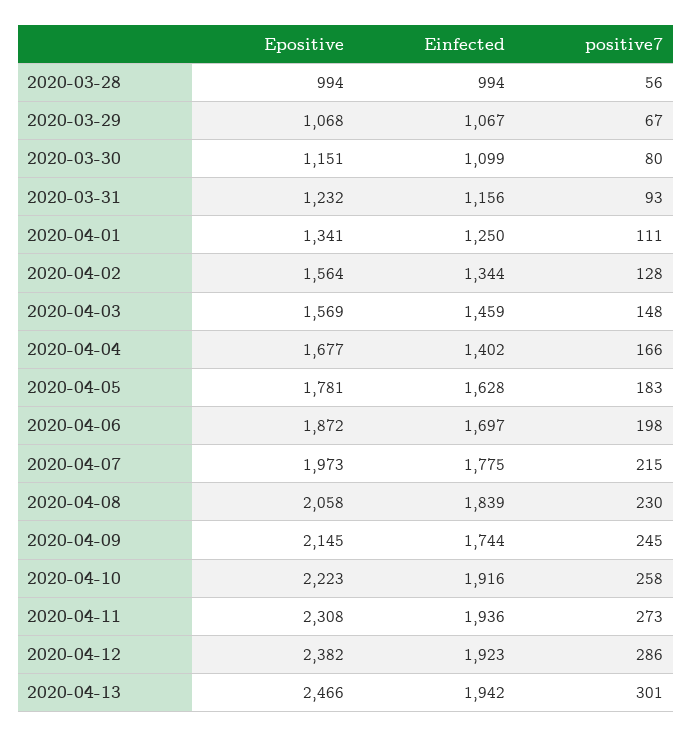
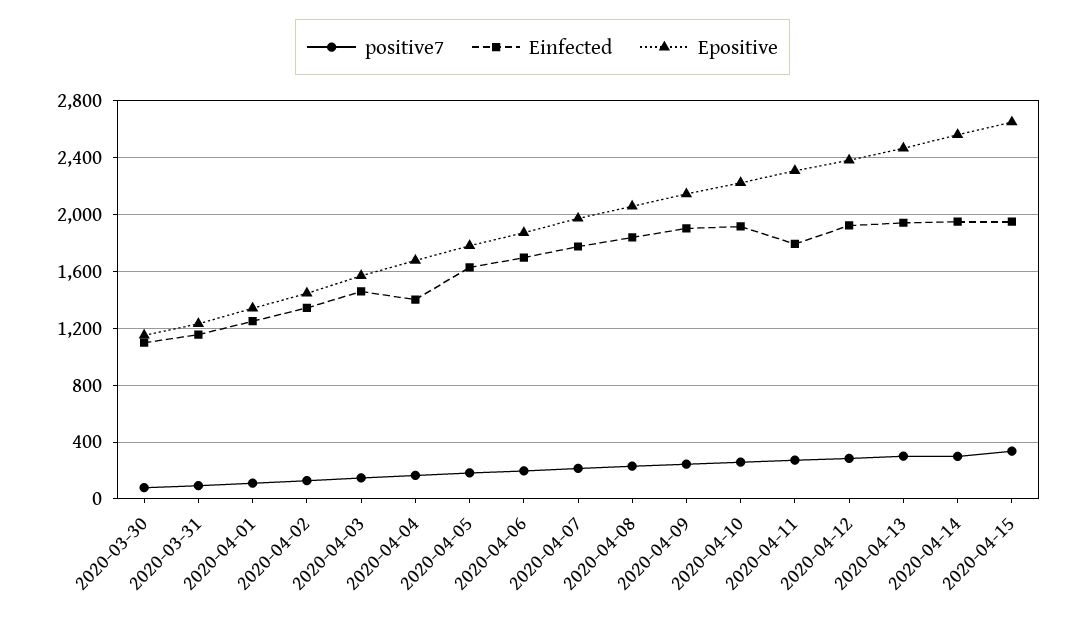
Epositive, 2020-03-28: 994 -> none
Einfected, 2020-03-28: 994 -> none
positive7, 2020-03-28: 56 -> none
Epositive, 2020-03-29: 1068 -> none
Einfected, 2020-03-29: 1067 -> none
positive7, 2020-03-29: 67 -> none
Epositive, 2020-04-02: 1564 -> 1450
Einfected, 2020-04-09: 1744 -> 1900
Einfected, 2020-04-11: 1936 -> 1800
positive7, 2020-04-14: none -> 300
Einfected, 2020-04-14: none -> 1950
Epositive, 2020-04-14: none -> 2550
positive7, 2020-04-15: none -> 350
Einfected, 2020-04-15: none -> 1950
Epositive, 2020-04-15: none -> 2650

